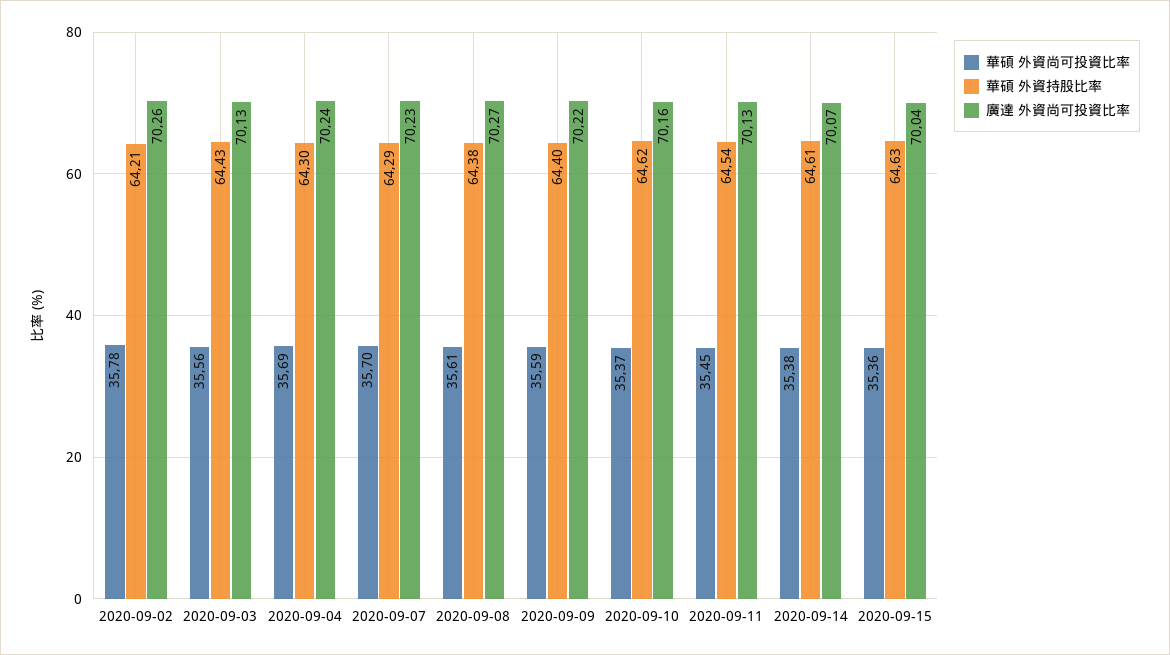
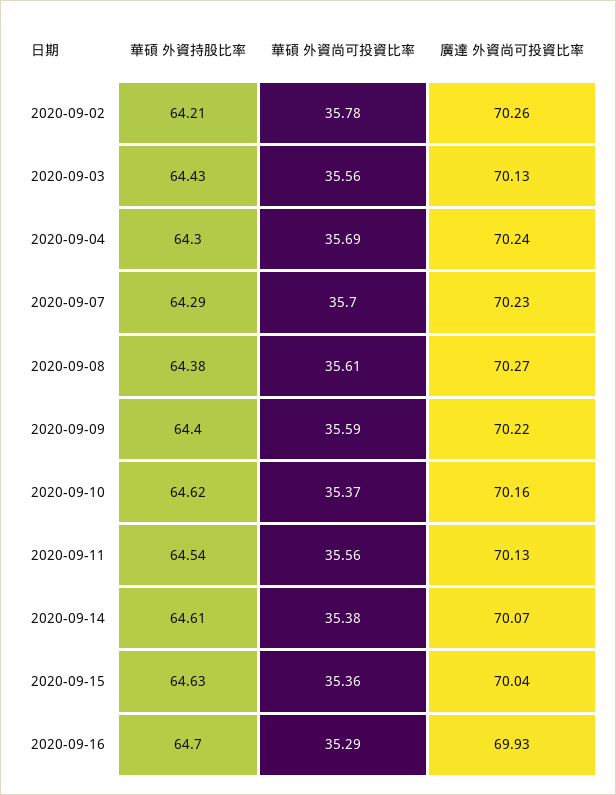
華碩 外資尚可投資比率, 2020-09-11: 35.45 -> 35.56
華碩 外資持股比率, 2020-09-16: none -> 64.7
華碩 外資尚可投資比率, 2020-09-16: none -> 35.29
廣達 外資尚可投資比率, 2020-09-16: none -> 69.93

